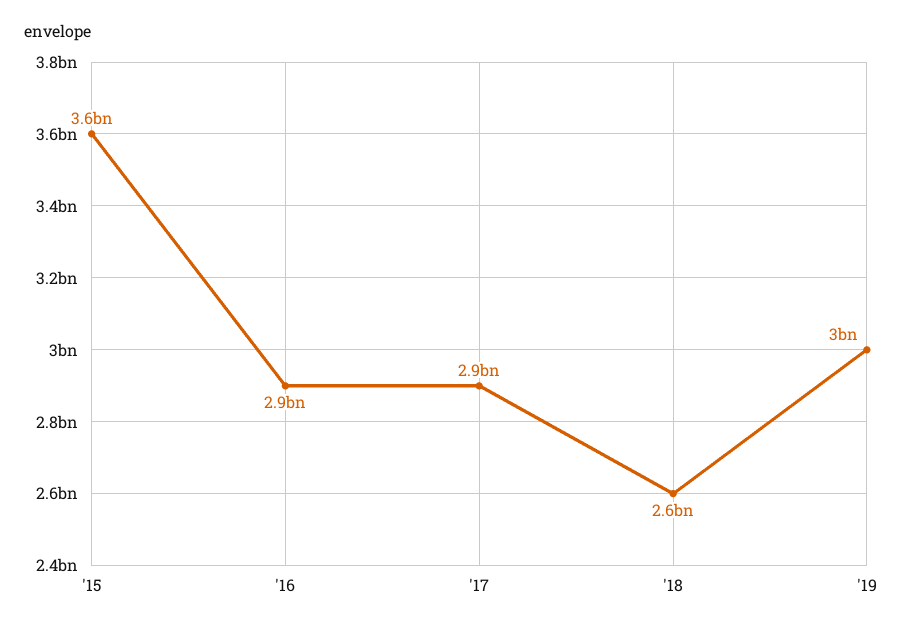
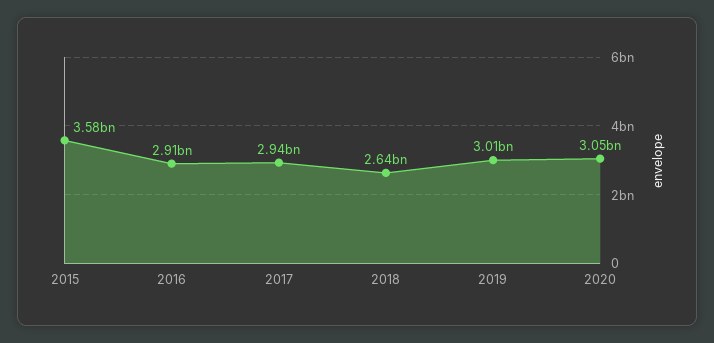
2020: none -> 3050000000

